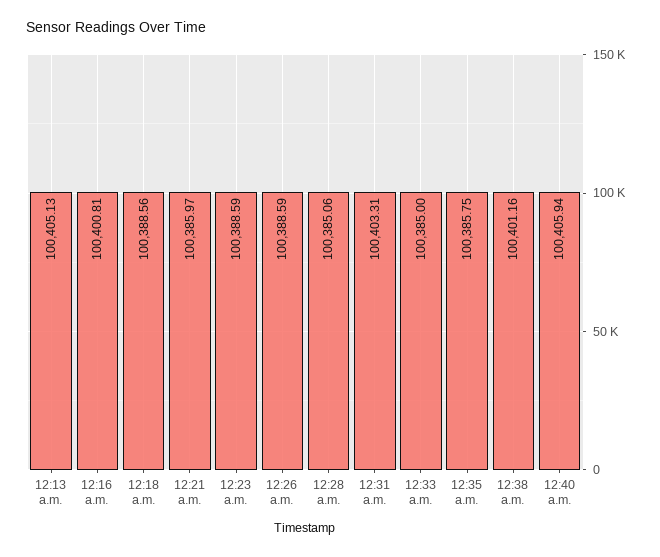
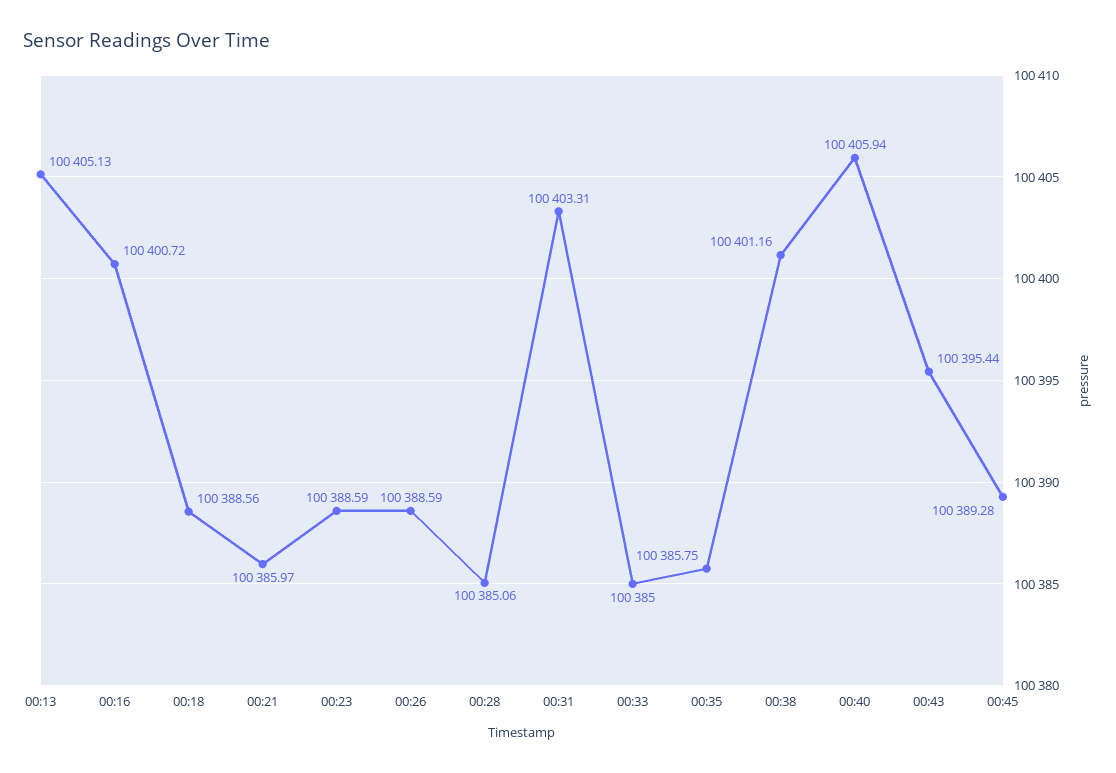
12:16 a.m.: 100400.81 -> 100400.72
00:43: none -> 100395.44
00:45: none -> 100389.28

